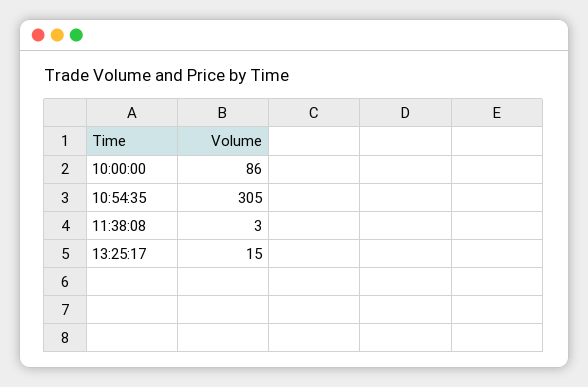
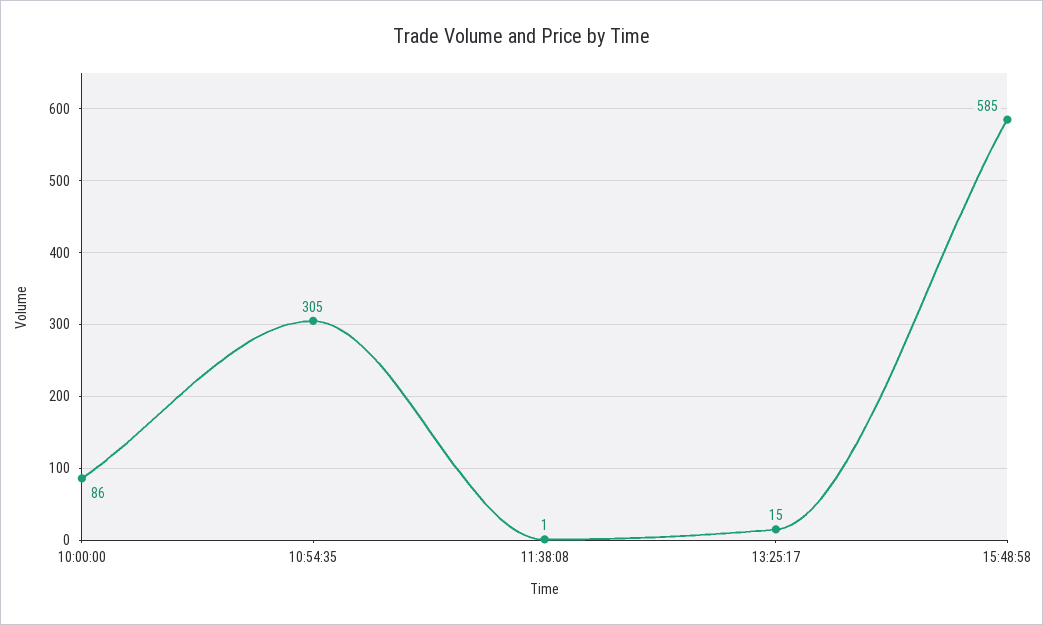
11:38:08: 3 -> 1
15:48:58: none -> 585

